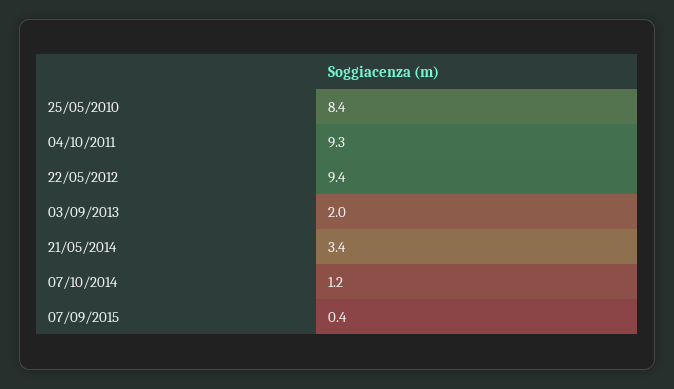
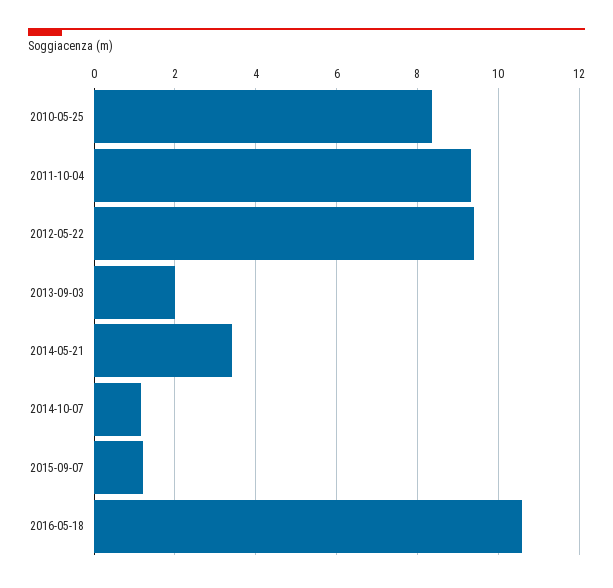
07/09/2015: 0.4 -> 1.2
2016-05-18: none -> 10.6

